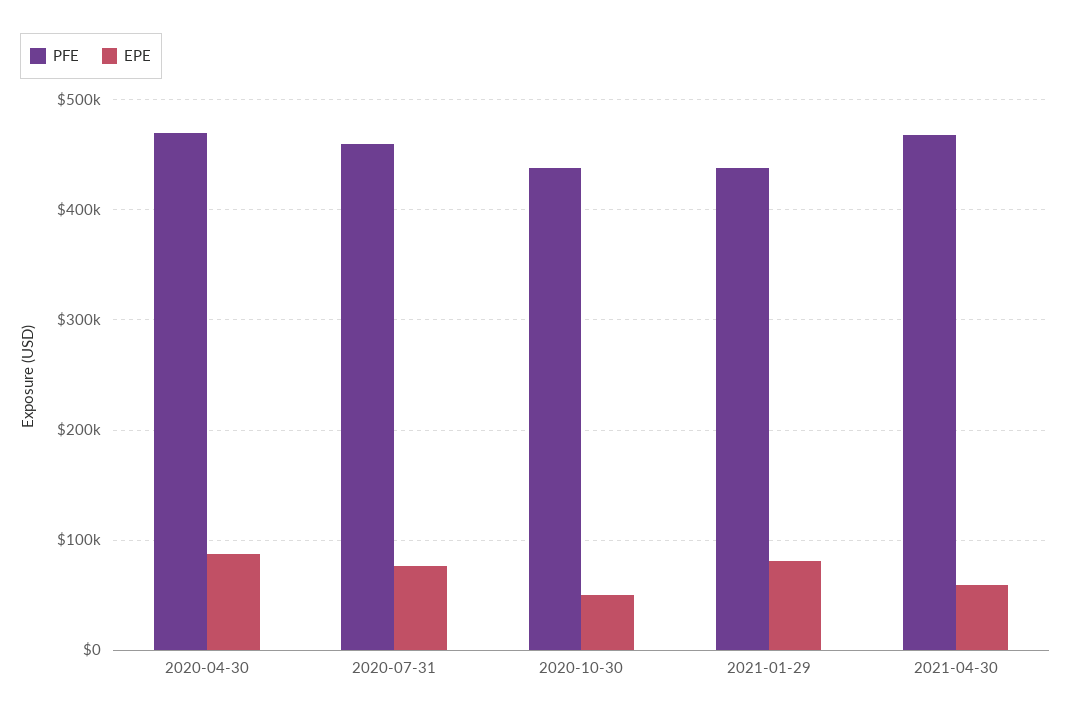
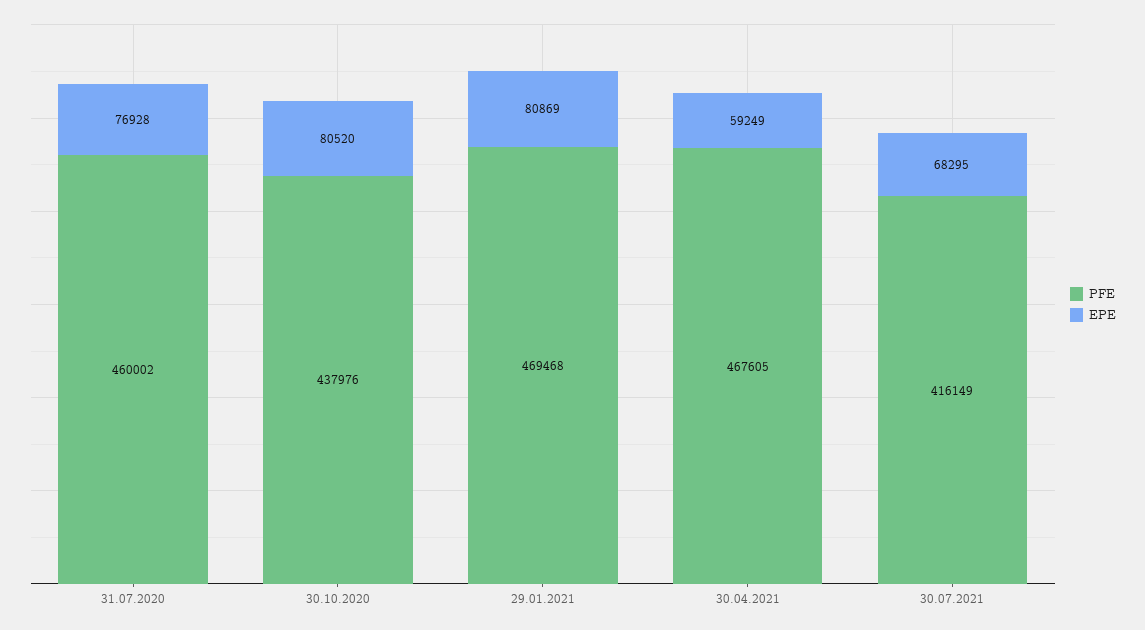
PFE, 2020-04-30: 470000 -> none
EPE, 2020-04-30: 90000 -> none
EPE, 2020-10-30: 50000 -> 80520
PFE, 2021-01-29: 440000 -> 469468
PFE, 30.07.2021: none -> 416149
EPE, 30.07.2021: none -> 68295

